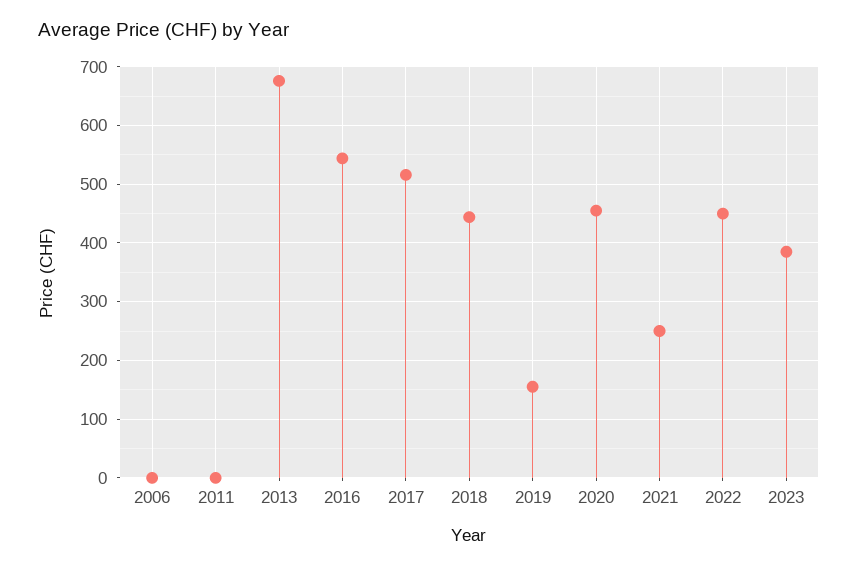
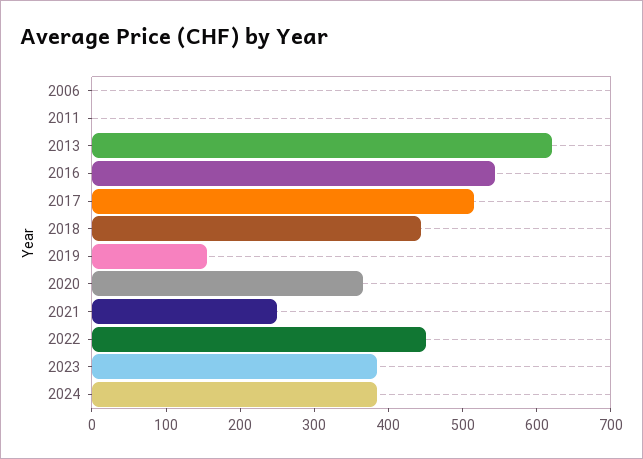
2013: 680 -> 620
2020: 460 -> 360
2024: none -> 380

